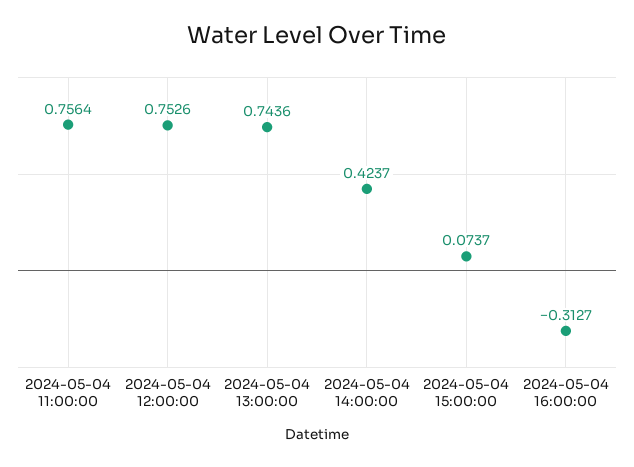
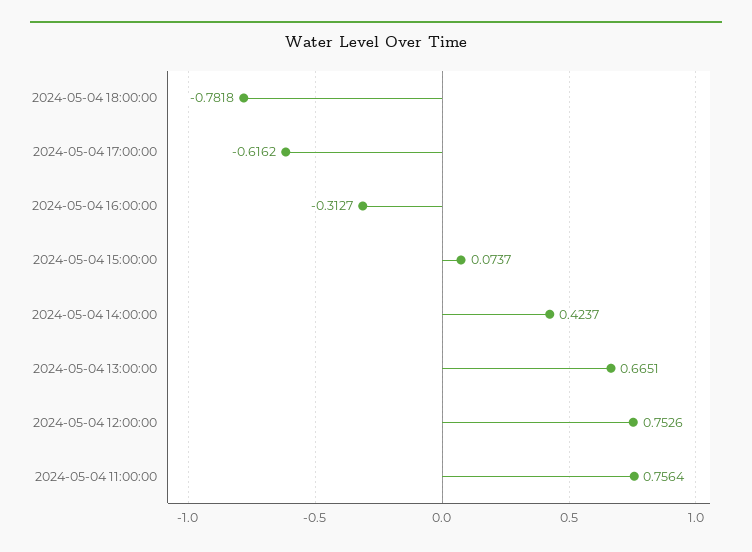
2024-05-04 13:00:00: 0.7436 -> 0.6651
2024-05-04 18:00:00: none -> -0.7818
2024-05-04 17:00:00: none -> -0.6162

